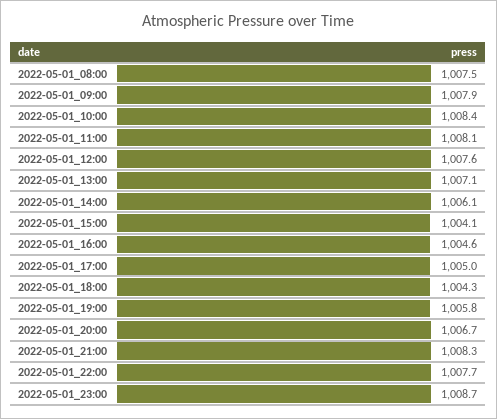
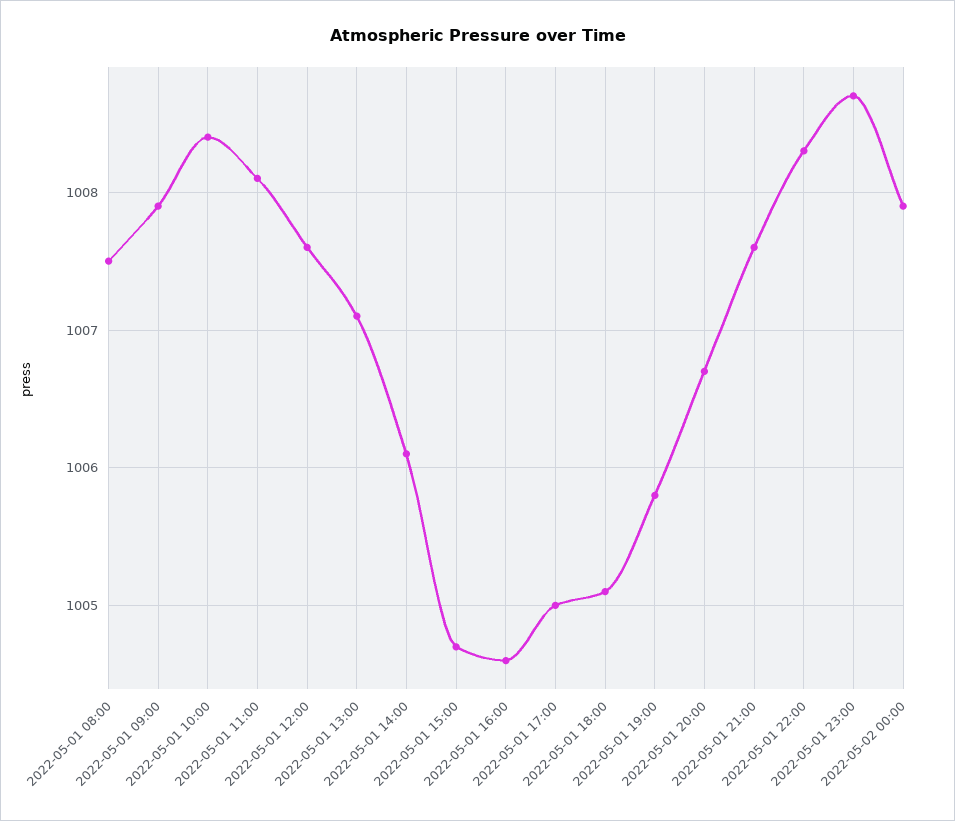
2022-05-01_15:00: 1004.1 -> 1004.7
2022-05-01_18:00: 1004.3 -> 1005.1
2022-05-01_21:00: 1008.3 -> 1007.6
2022-05-01_22:00: 1007.7 -> 1008.3
2022-05-02 00:00: none -> 1007.9

